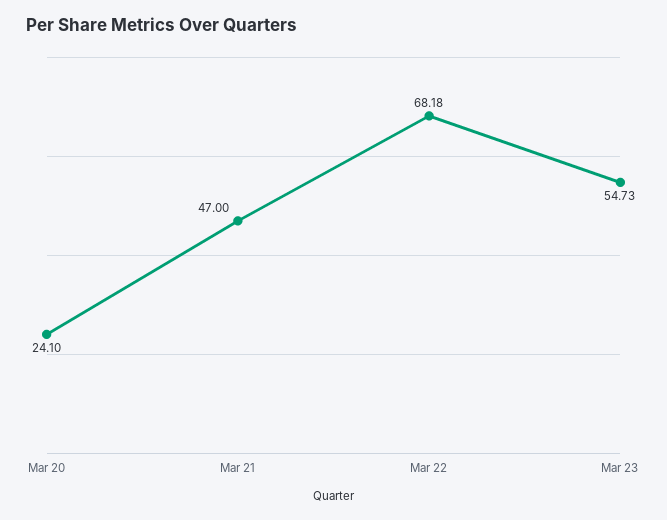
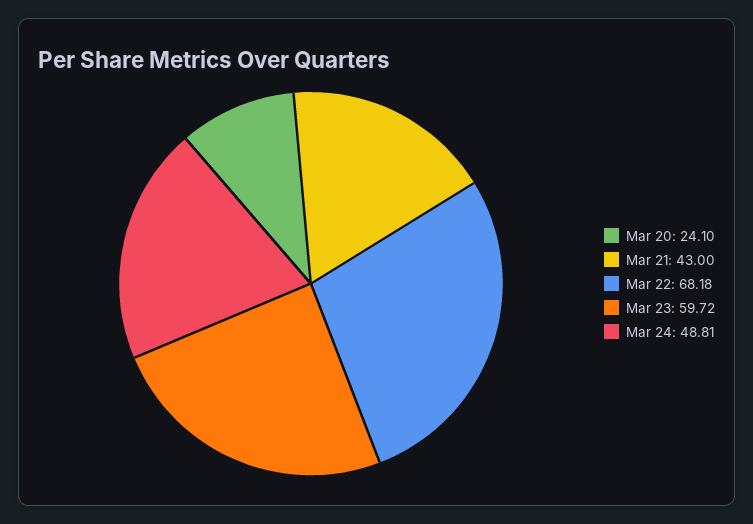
Mar 21: 47 -> 43
Mar 23: 54.73 -> 59.72
Mar 24: none -> 48.81

